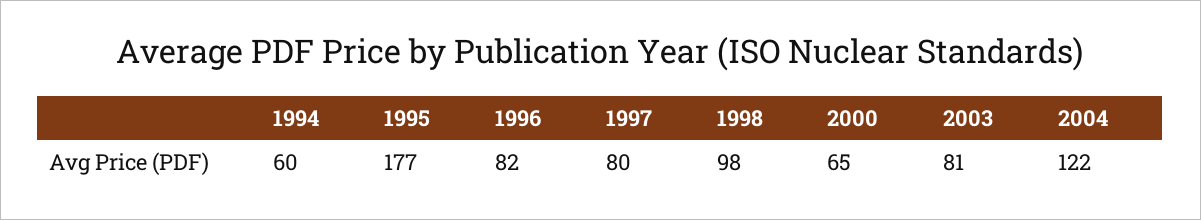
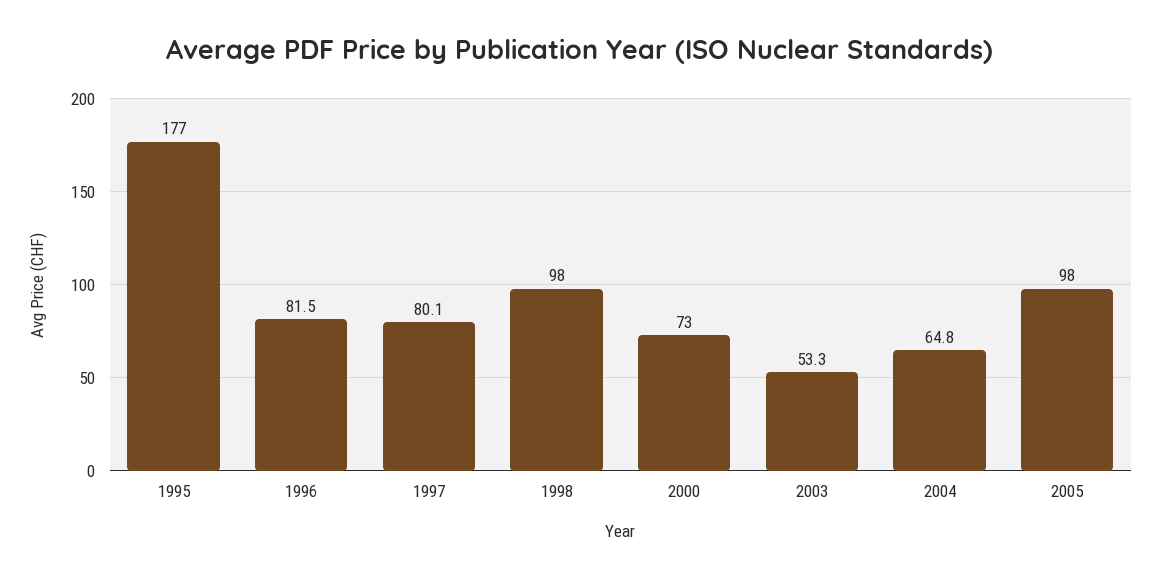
1994: 60 -> none
2000: 65 -> 73
2003: 81 -> 53.3
2004: 122 -> 64.8
2005: none -> 98

